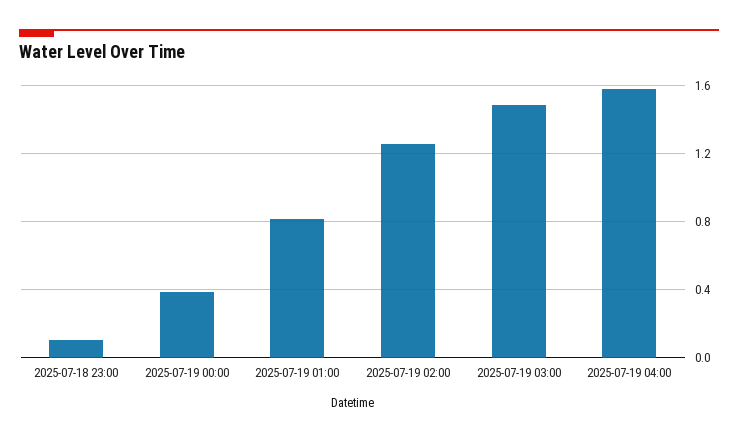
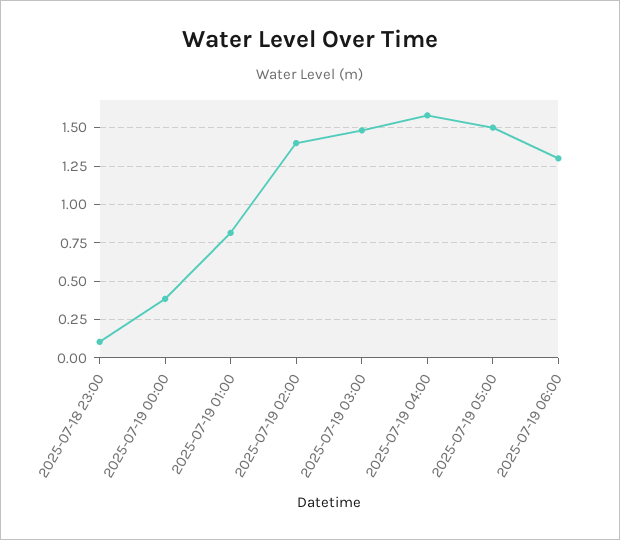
2025-07-19 02:00: 1.25 -> 1.4
2025-07-19 05:00: none -> 1.5
2025-07-19 06:00: none -> 1.3

